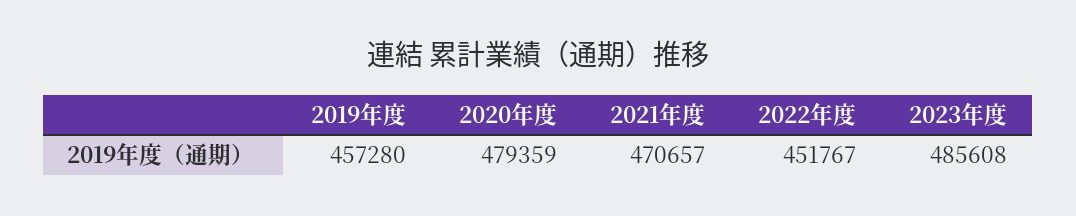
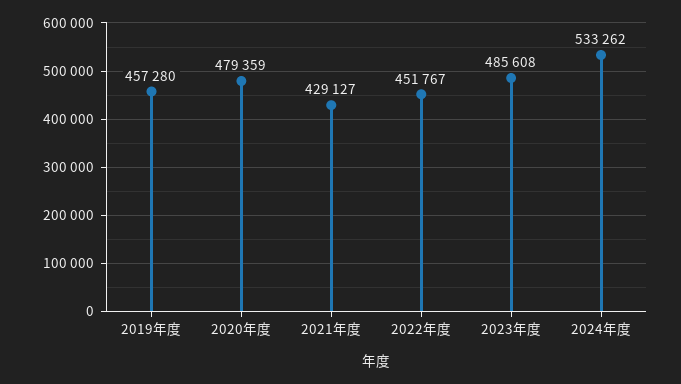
2021年度: 470657 -> 429127
2024年度: none -> 533262

